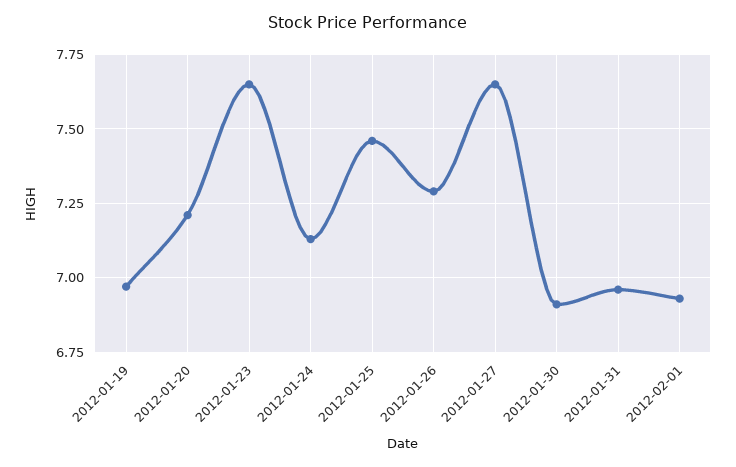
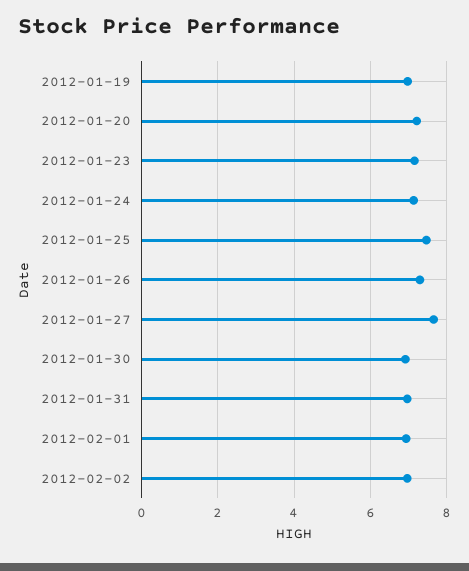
2012-01-23: 7.65 -> 7.2
2012-02-02: none -> 7

